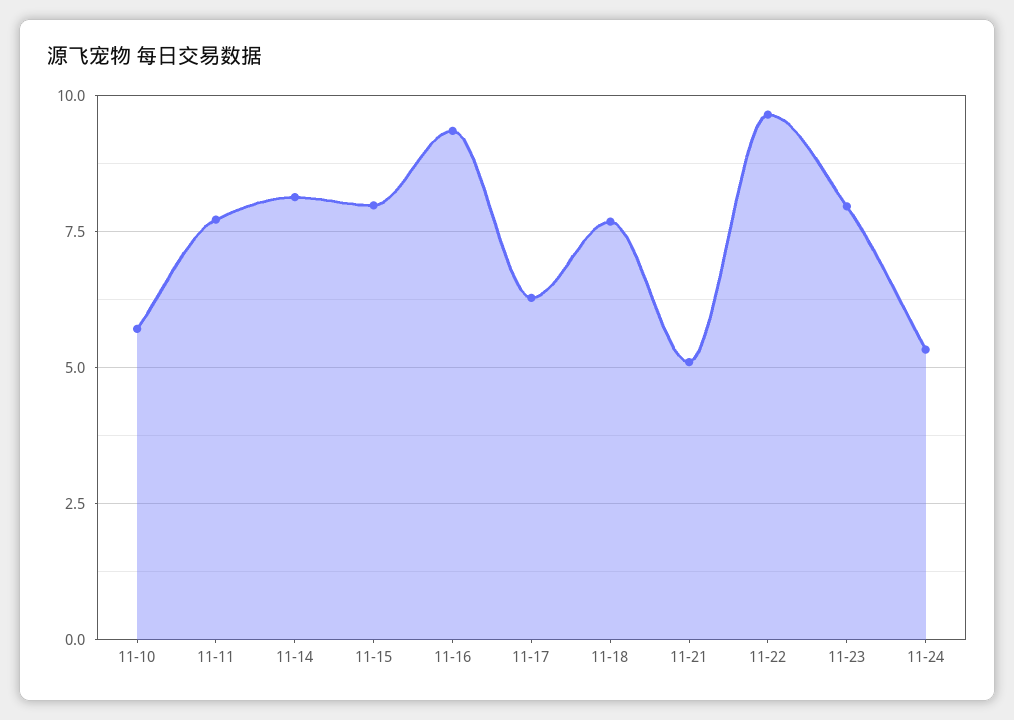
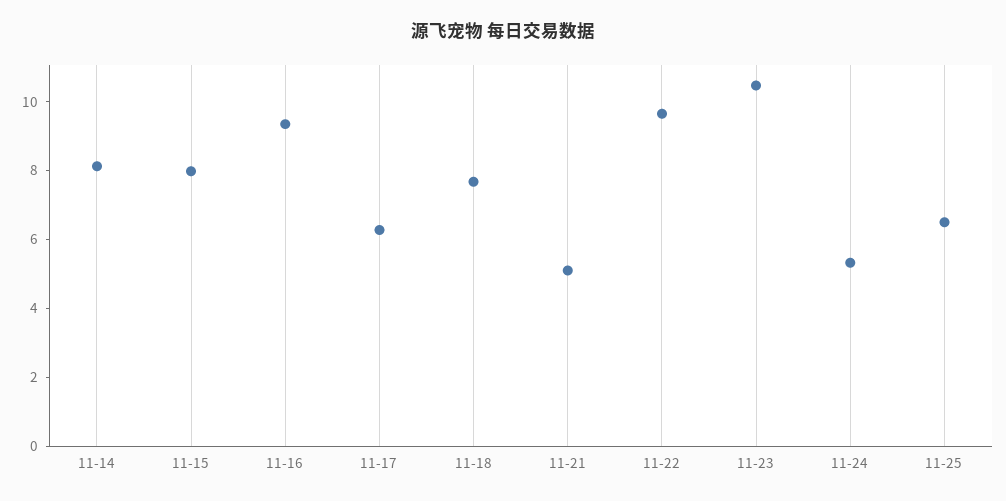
11-10: 5.75 -> none
11-11: 7.75 -> none
11-23: 8 -> 10.5
11-25: none -> 6.5

